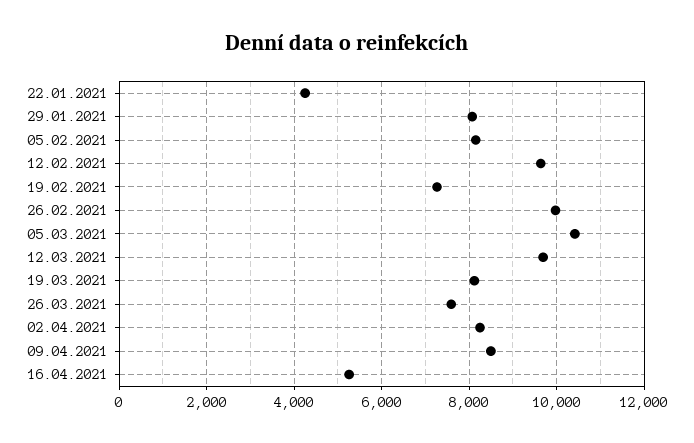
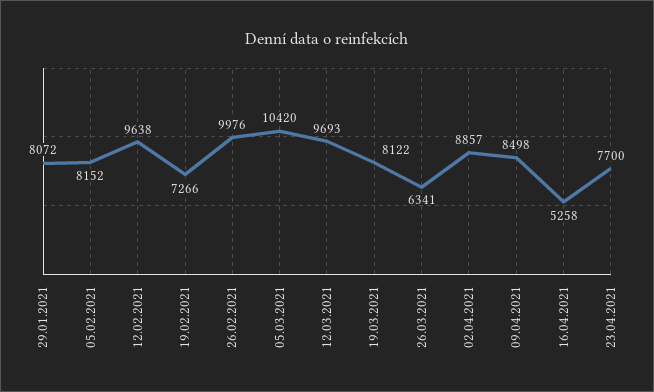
22.01.2021: 4200 -> none
26.03.2021: 7600 -> 6341
02.04.2021: 8200 -> 8857
23.04.2021: none -> 7700

